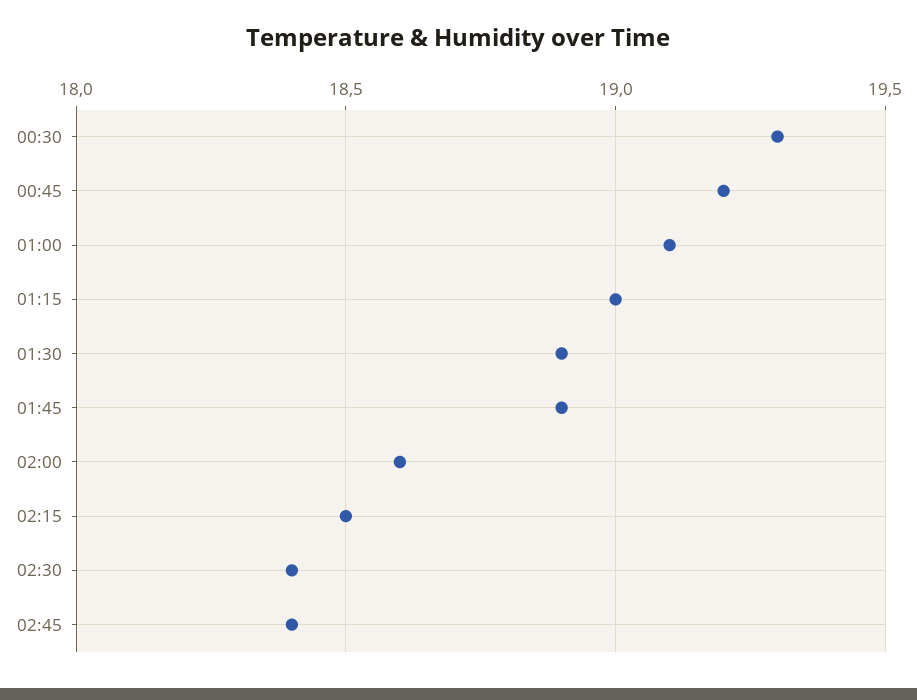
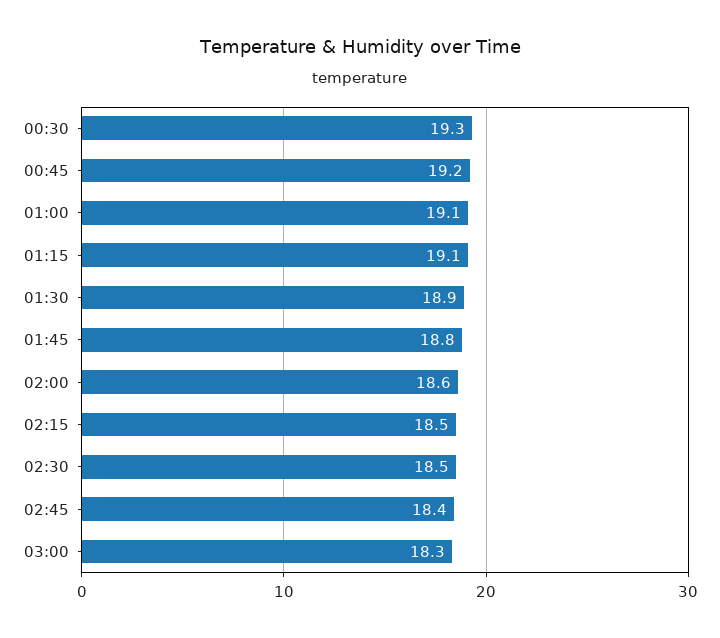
01:15: 19 -> 19.1
01:45: 18.9 -> 18.8
02:30: 18.4 -> 18.5
03:00: none -> 18.3

